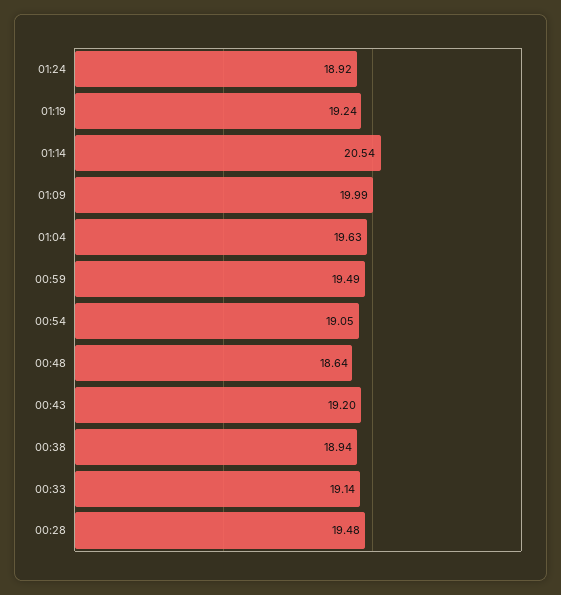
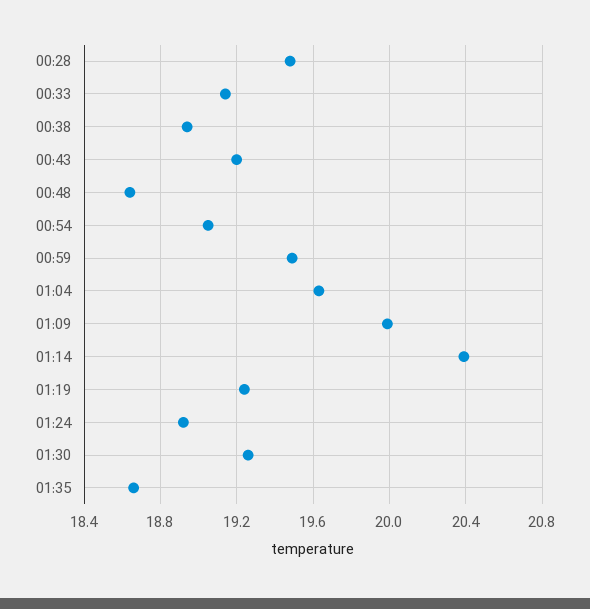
01:14: 20.54 -> 20.4
01:30: none -> 19.25
01:35: none -> 18.65

